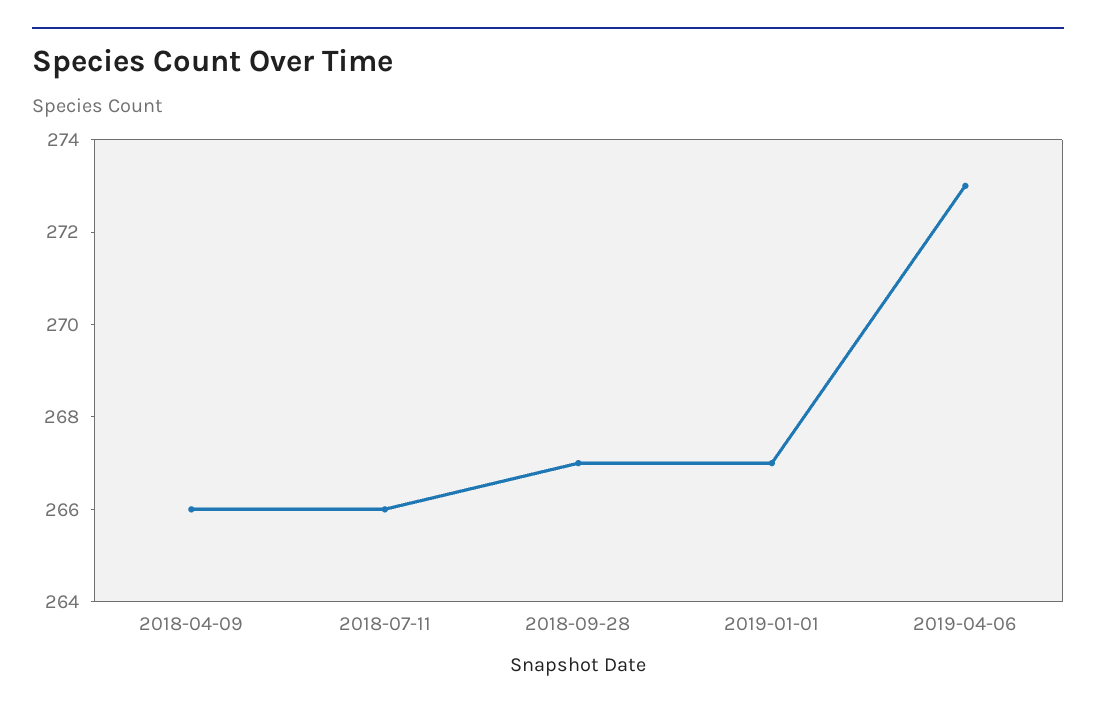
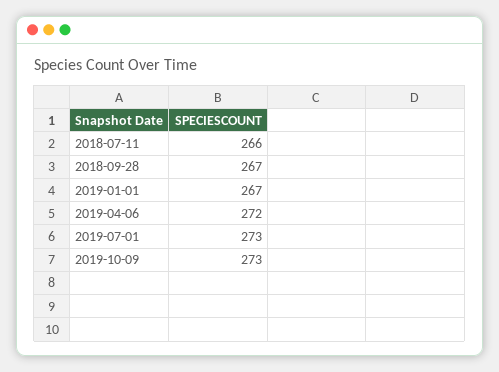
2018-04-09: 266 -> none
2019-04-06: 273 -> 272
2019-07-01: none -> 273
2019-10-09: none -> 273

